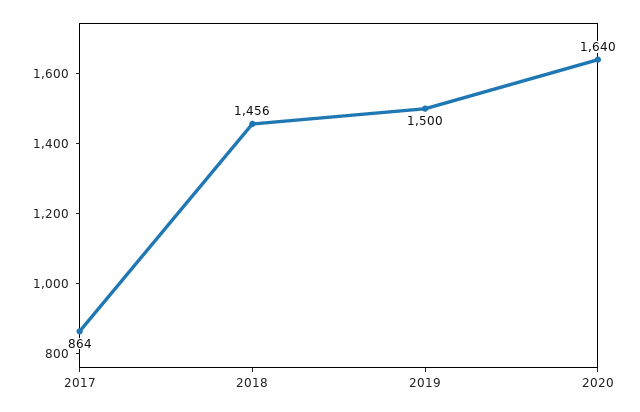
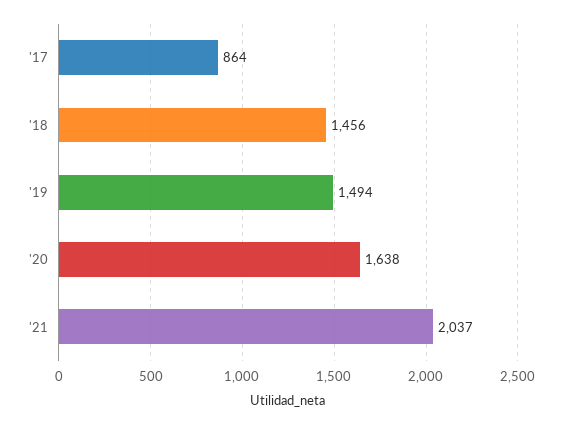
2019: 1500 -> 1494
2020: 1640 -> 1638
'21: none -> 2037

